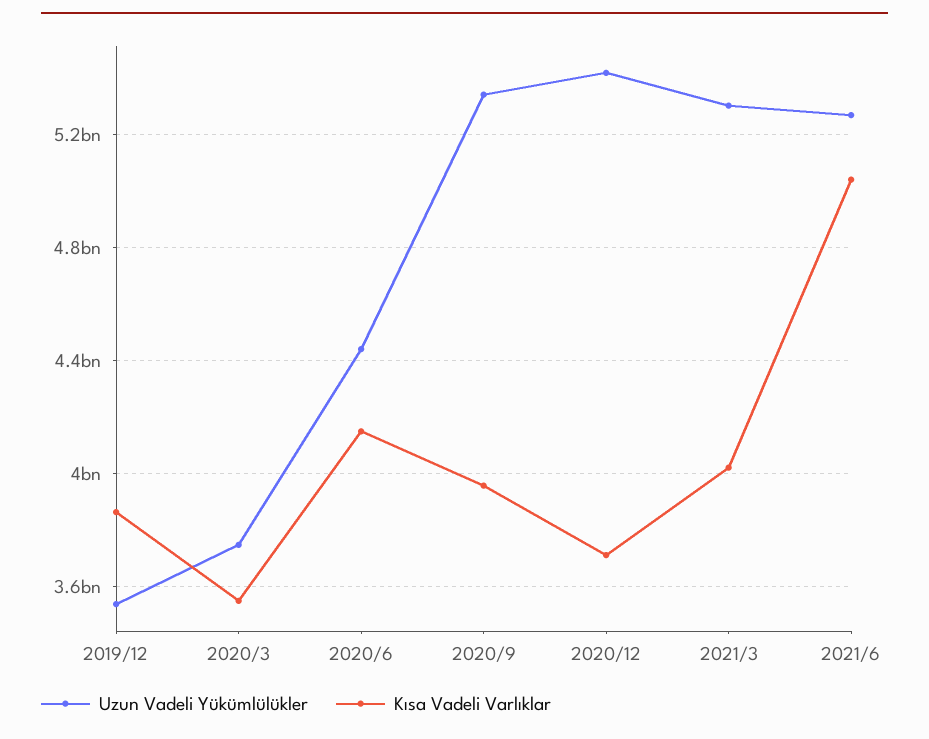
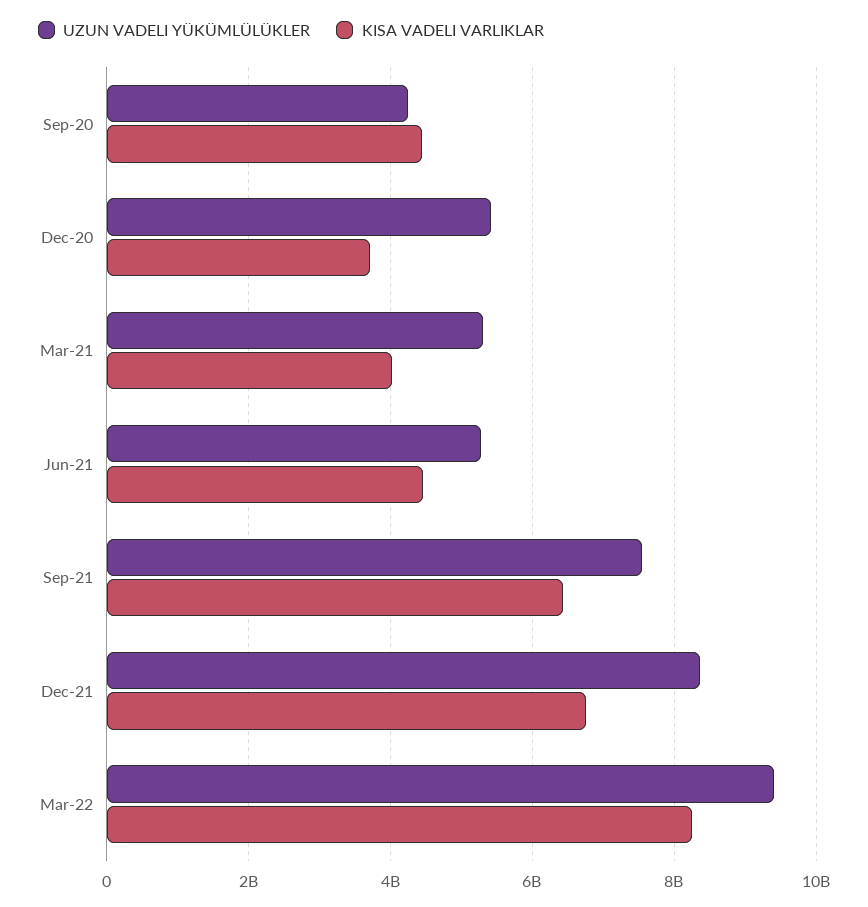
Uzun Vadeli Yükümlülükler, 2019/12: 3550000000 -> none
Kısa Vadeli Varlıklar, 2019/12: 3850000000 -> none
Uzun Vadeli Yükümlülükler, 2020/3: 3750000000 -> none
Kısa Vadeli Varlıklar, 2020/3: 3550000000 -> none
Uzun Vadeli Yükümlülükler, 2020/6: 4450000000 -> none
Kısa Vadeli Varlıklar, 2020/6: 4150000000 -> none
Uzun Vadeli Yükümlülükler, 2020/9: 5350000000 -> 4200000000
Kısa Vadeli Varlıklar, 2020/9: 3950000000 -> 4400000000
Kısa Vadeli Varlıklar, 2021/6: 5050000000 -> 4400000000
Uzun Vadeli Yükümlülükler, Sep-21: none -> 7600000000
Kısa Vadeli Varlıklar, Sep-21: none -> 6400000000
Uzun Vadeli Yükümlülükler, Dec-21: none -> 8400000000
Kısa Vadeli Varlıklar, Dec-21: none -> 6800000000
Uzun Vadeli Yükümlülükler, Mar-22: none -> 9400000000
Kısa Vadeli Varlıklar, Mar-22: none -> 8200000000

